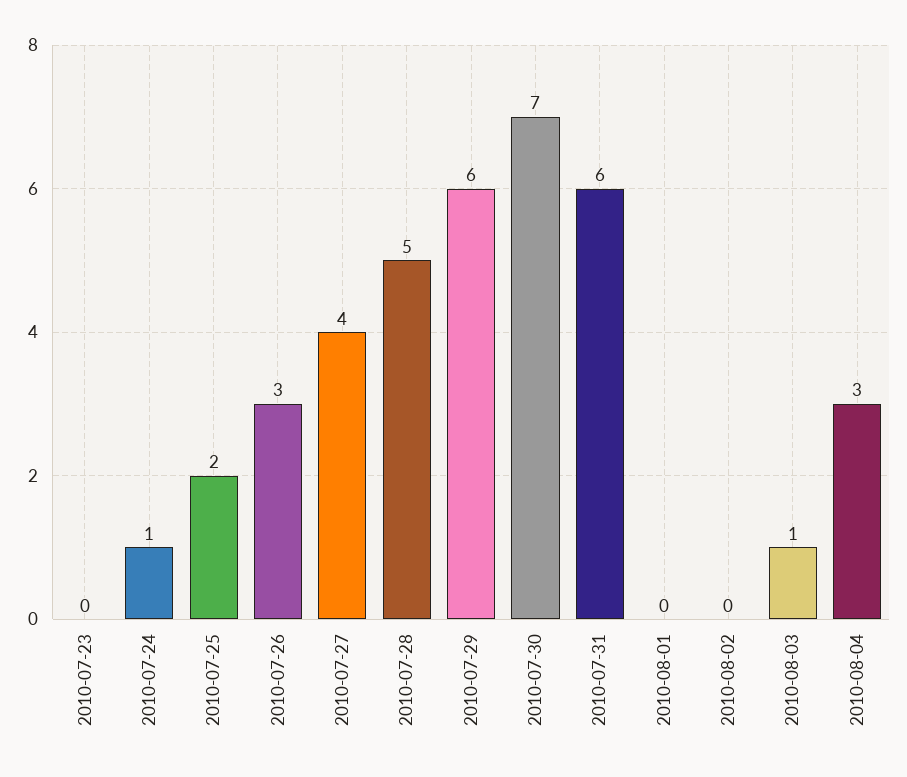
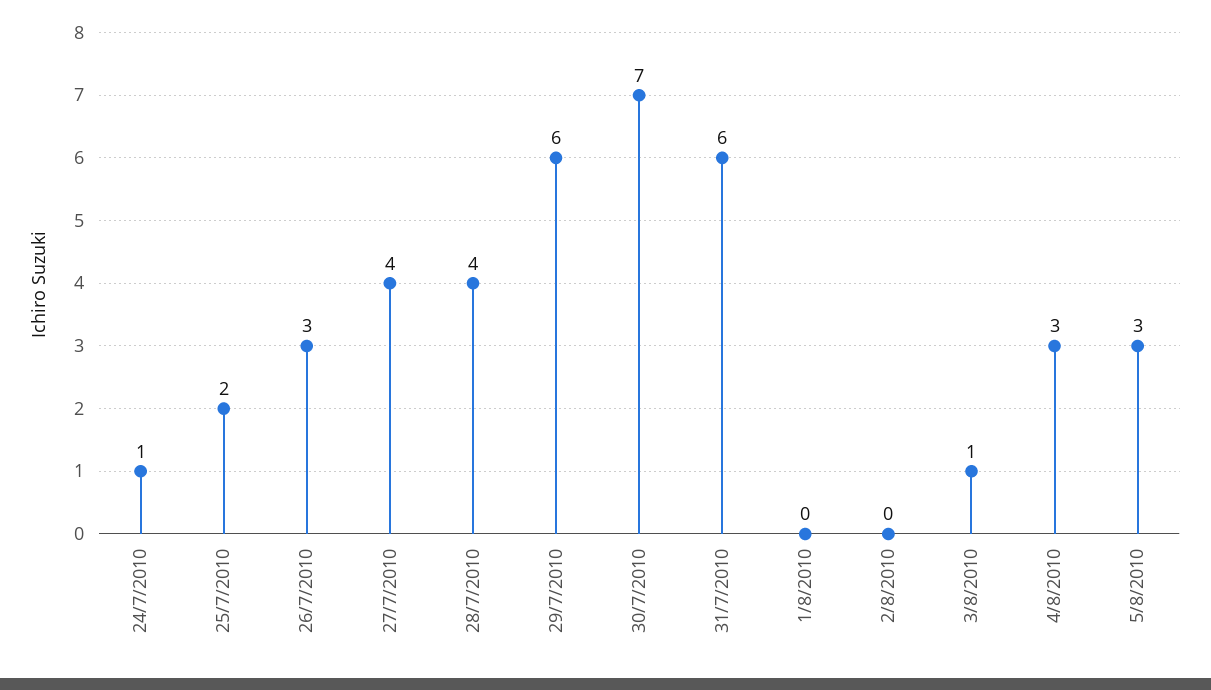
2010-07-23: 0 -> none
2010-07-28: 5 -> 4
5/8/2010: none -> 3

